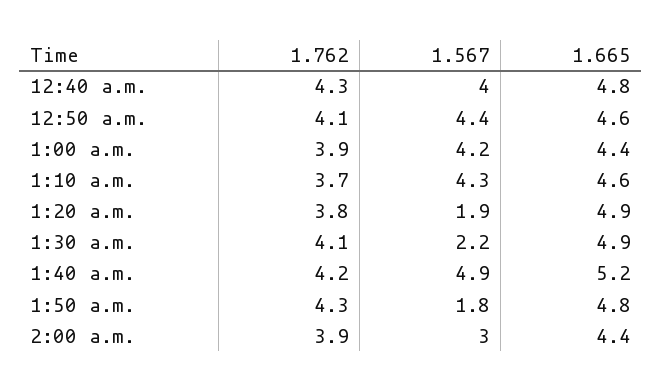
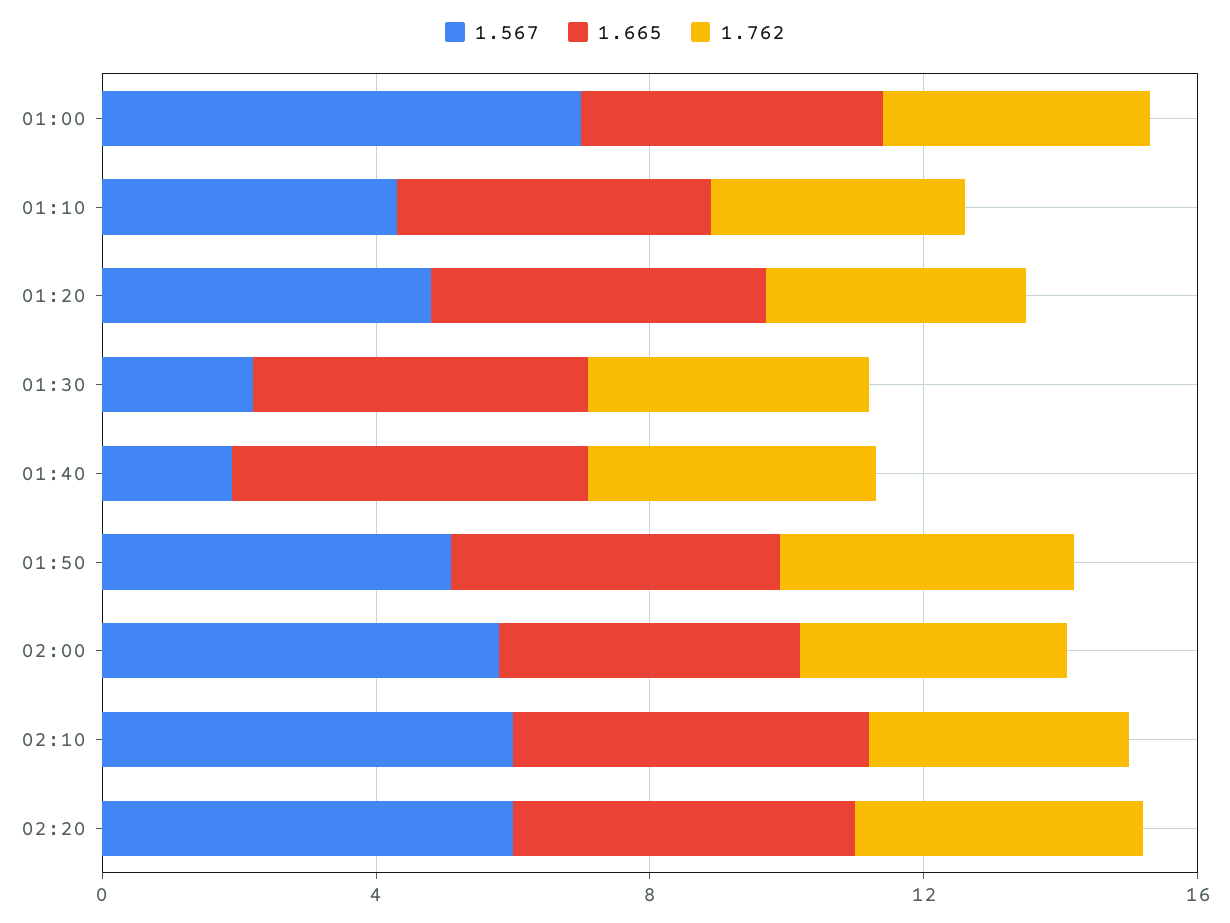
1.762, 12:40 a.m.: 4.3 -> none
1.567, 12:40 a.m.: 4 -> none
1.665, 12:40 a.m.: 4.8 -> none
1.762, 12:50 a.m.: 4.1 -> none
1.567, 12:50 a.m.: 4.4 -> none
1.665, 12:50 a.m.: 4.6 -> none
1.567, 1:00 a.m.: 4.2 -> 7
1.567, 1:20 a.m.: 1.9 -> 5
1.567, 1:40 a.m.: 4.9 -> 2
1.567, 1:50 a.m.: 1.8 -> 5
1.567, 2:00 a.m.: 3 -> 6
1.567, 02:10: none -> 6
1.665, 02:10: none -> 5
1.762, 02:10: none -> 4
1.567, 02:20: none -> 6
1.665, 02:20: none -> 5
1.762, 02:20: none -> 4

